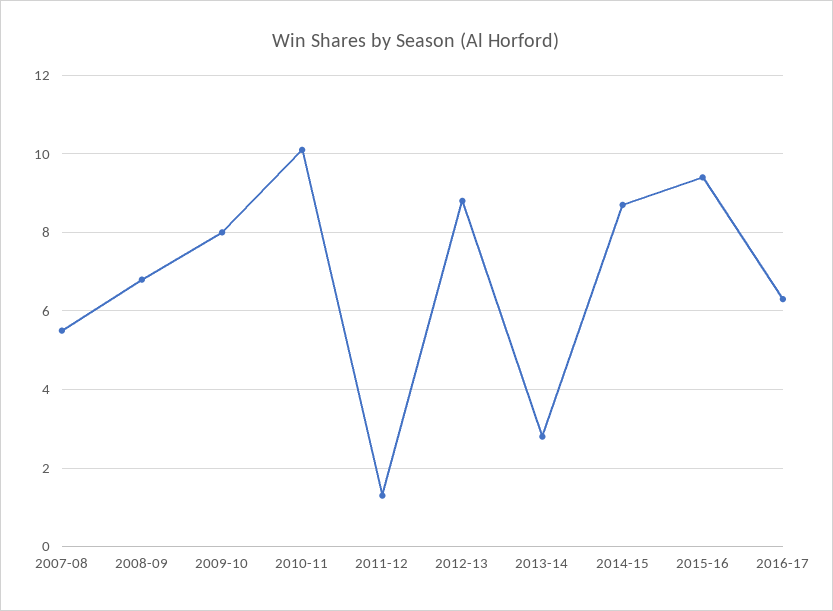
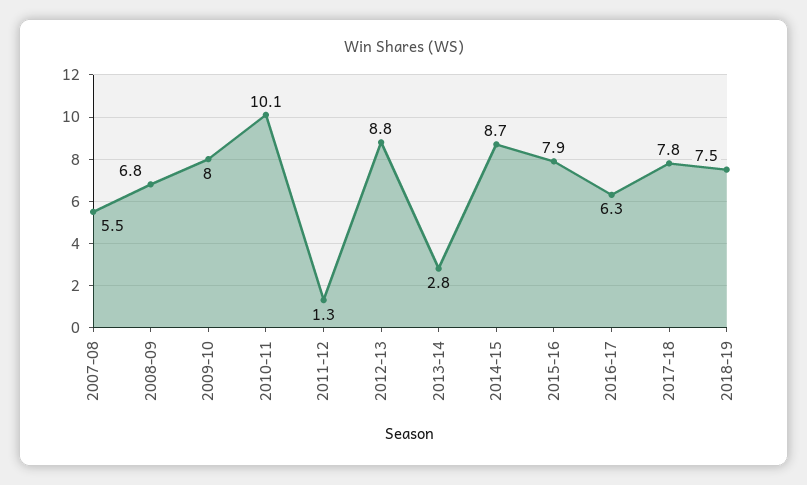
2015-16: 9.5 -> 7.9
2017-18: none -> 7.8
2018-19: none -> 7.5

